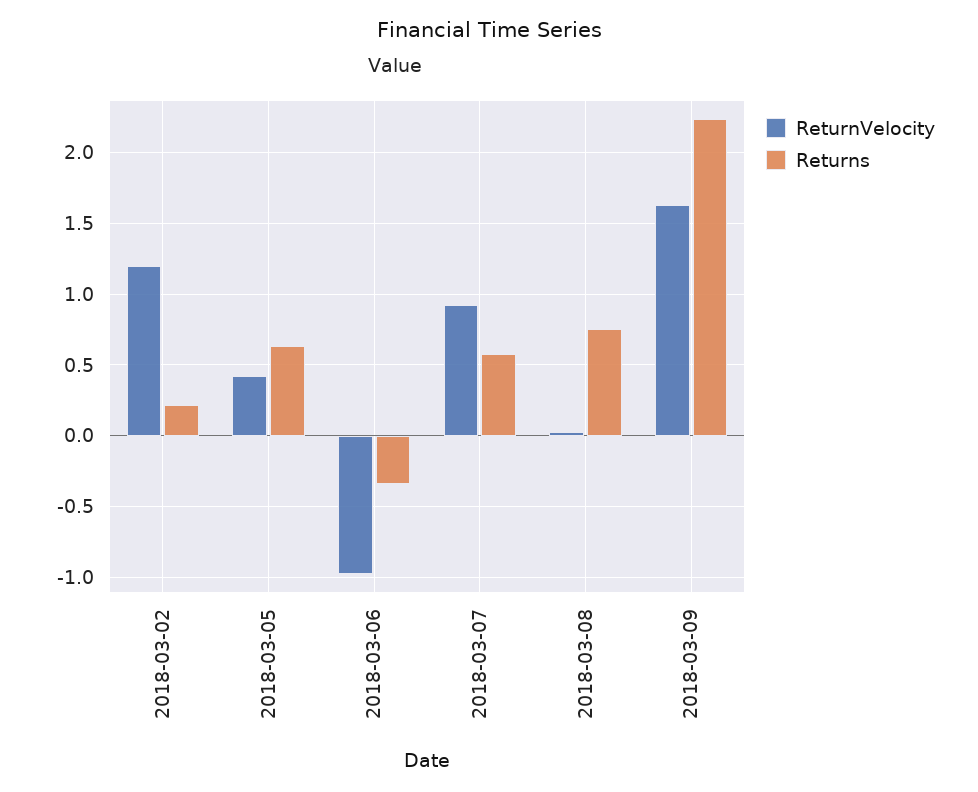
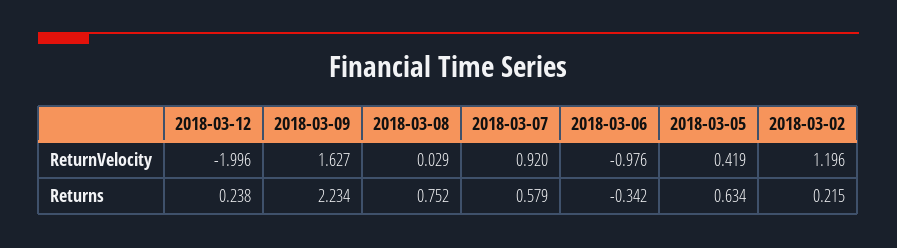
ReturnVelocity, 2018-03-12: none -> -1.996
Returns, 2018-03-12: none -> 0.238

